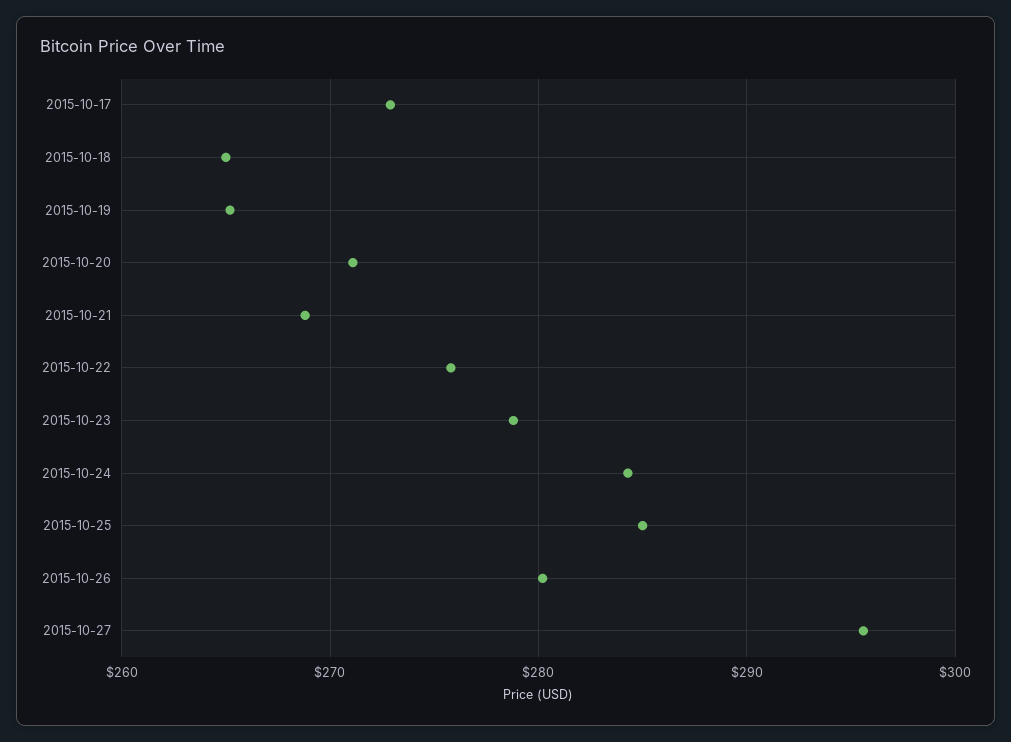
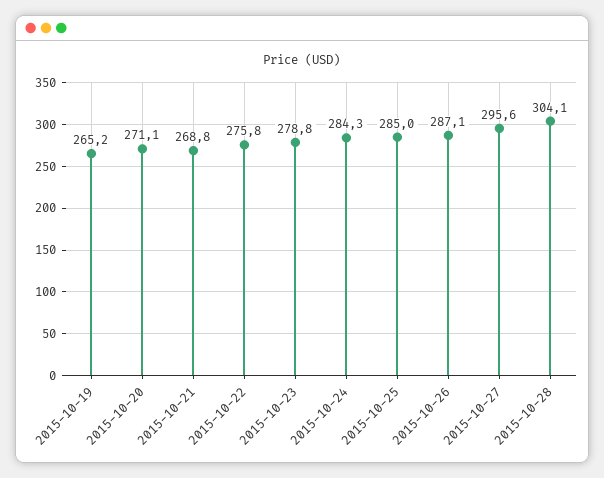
2015-10-17: 273 -> none
2015-10-18: 265 -> none
2015-10-26: 280 -> 287.1
2015-10-28: none -> 304.1

